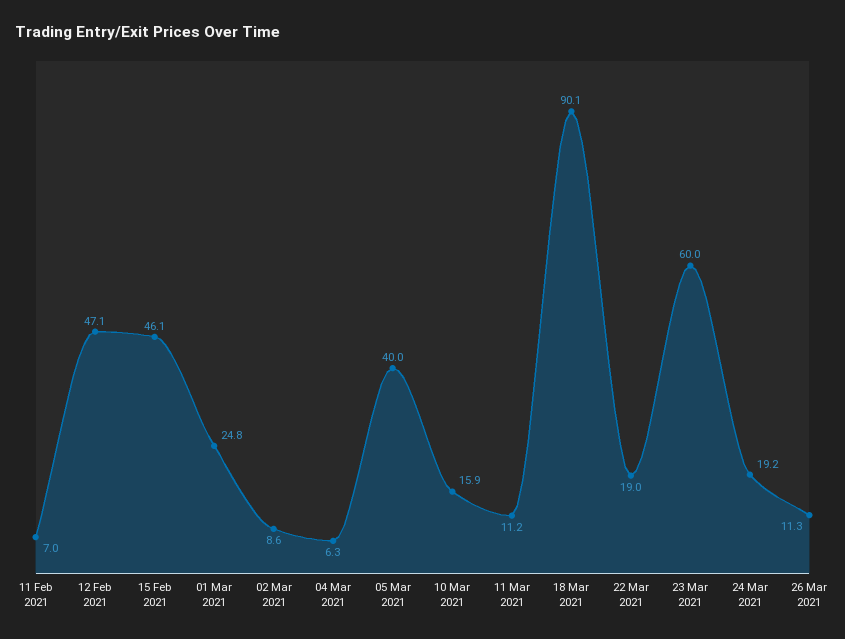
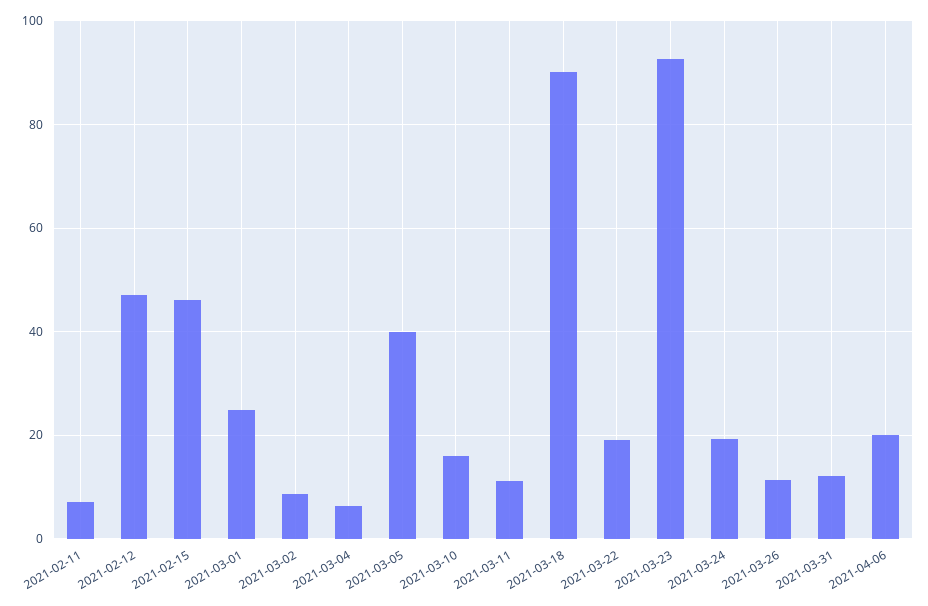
23 Mar 2021: 60 -> 92
2021-03-31: none -> 12
2021-04-06: none -> 20

